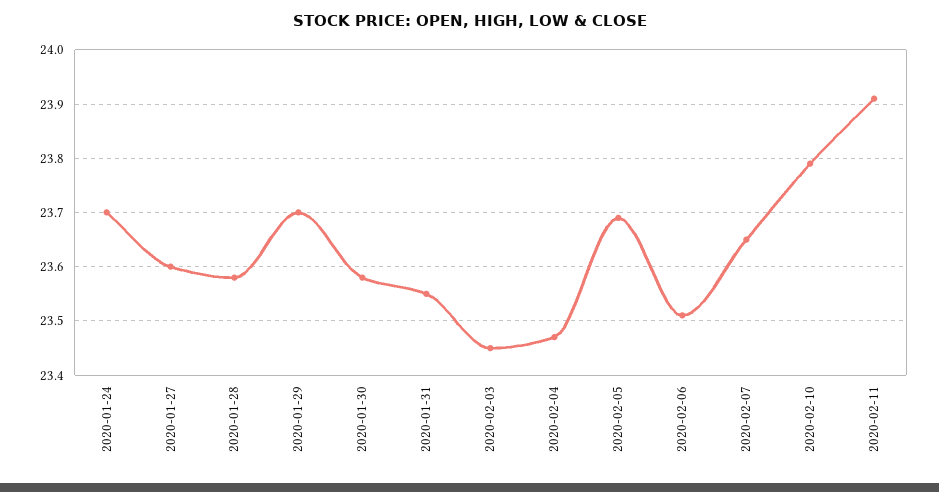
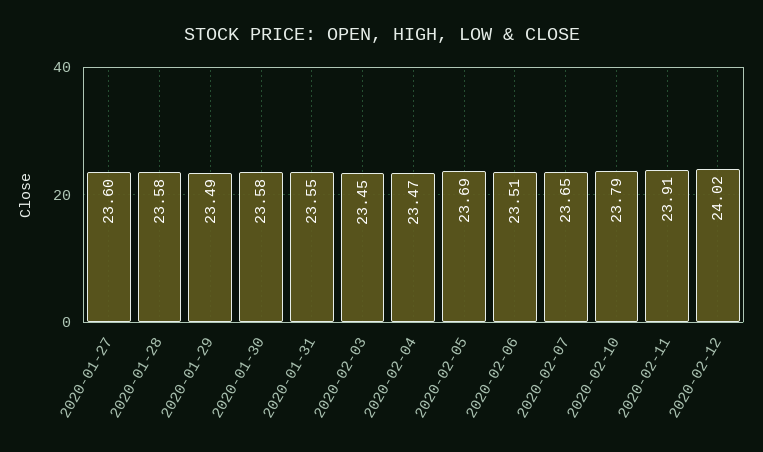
2020-01-24: 23.7 -> none
2020-01-29: 23.7 -> 23.49
2020-02-12: none -> 24.02

